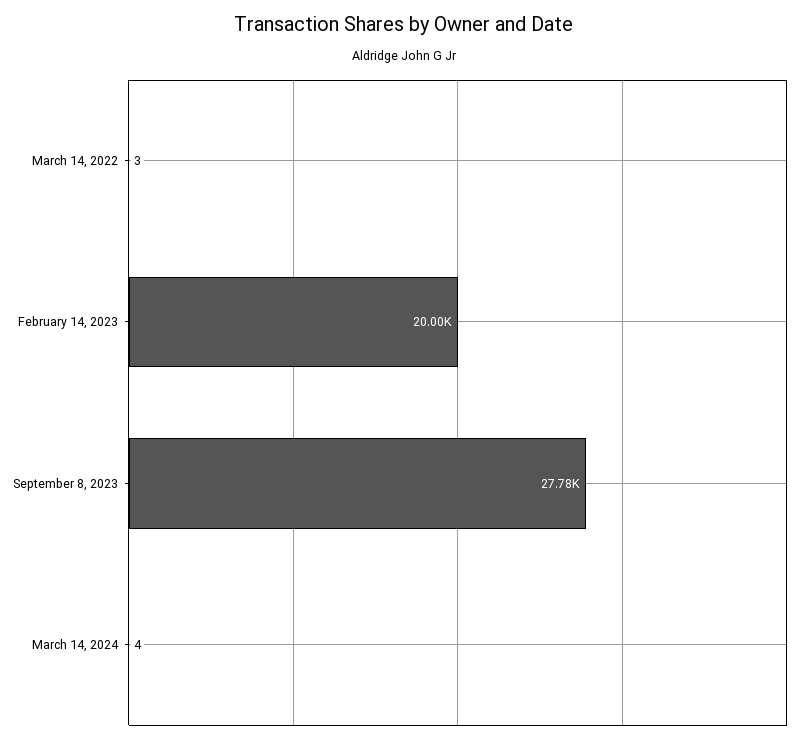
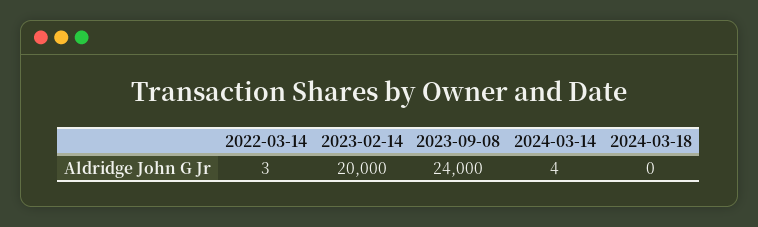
September 8, 2023: 27780 -> 24000
2024-03-18: none -> 0

